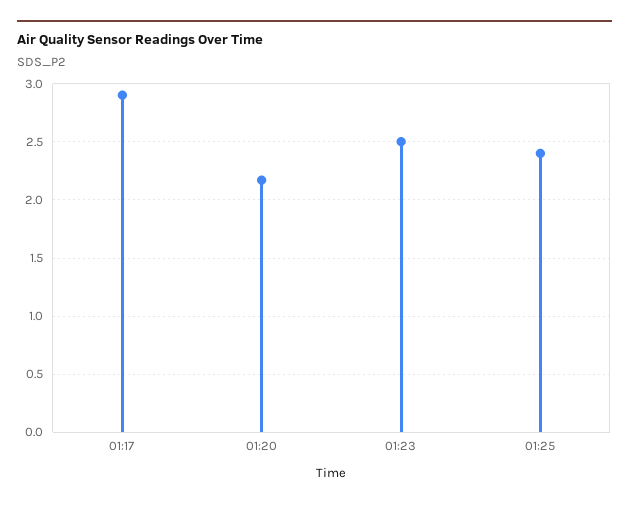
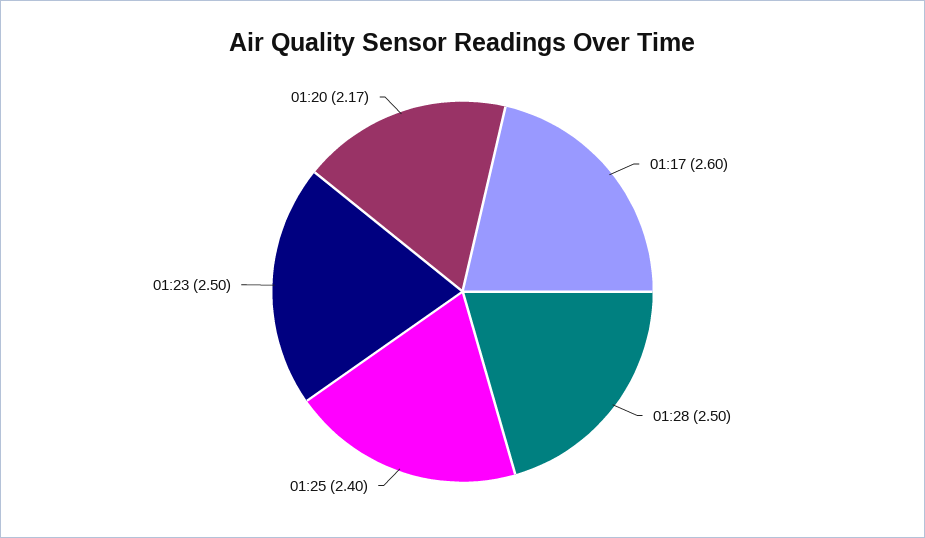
01:17: 2.9 -> 2.6
01:28: none -> 2.5

